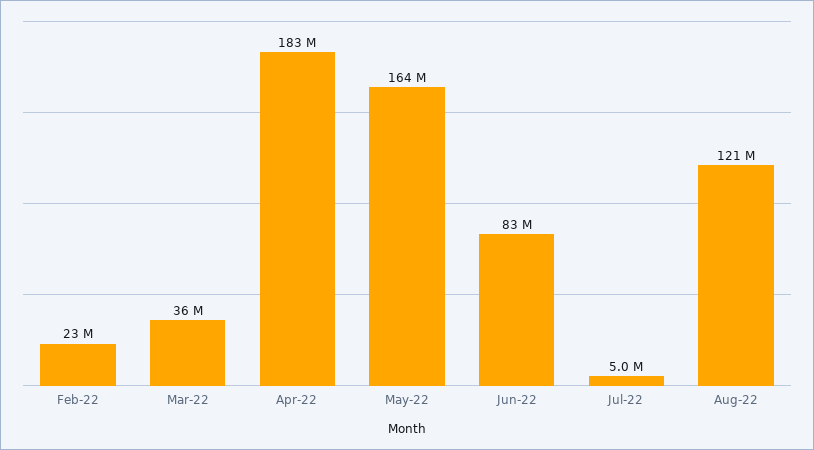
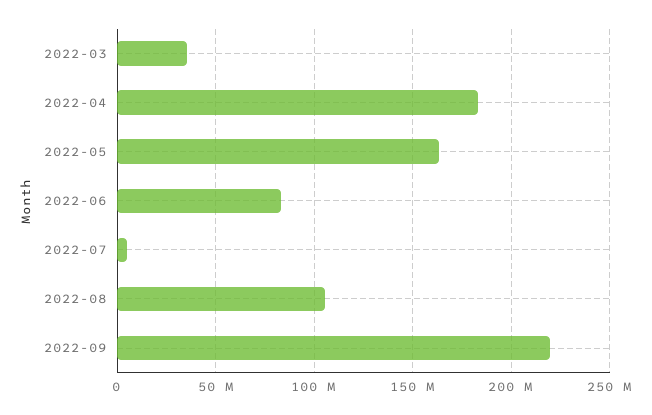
Feb-22: 23000000 -> none
Aug-22: 121000000 -> 105000000
2022-09: none -> 220000000

